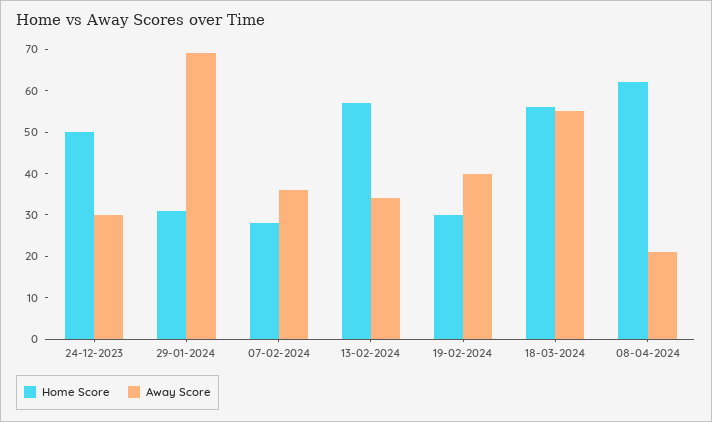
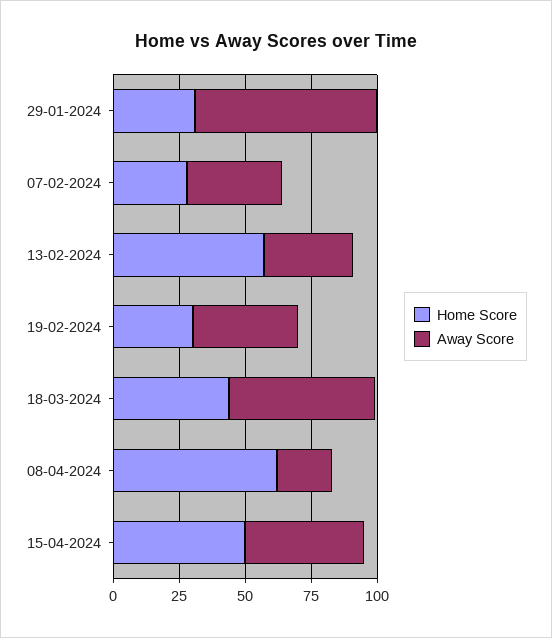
Home Score, 24-12-2023: 50 -> none
Away Score, 24-12-2023: 30 -> none
Home Score, 18-03-2024: 55 -> 45
Home Score, 15-04-2024: none -> 50
Away Score, 15-04-2024: none -> 45

